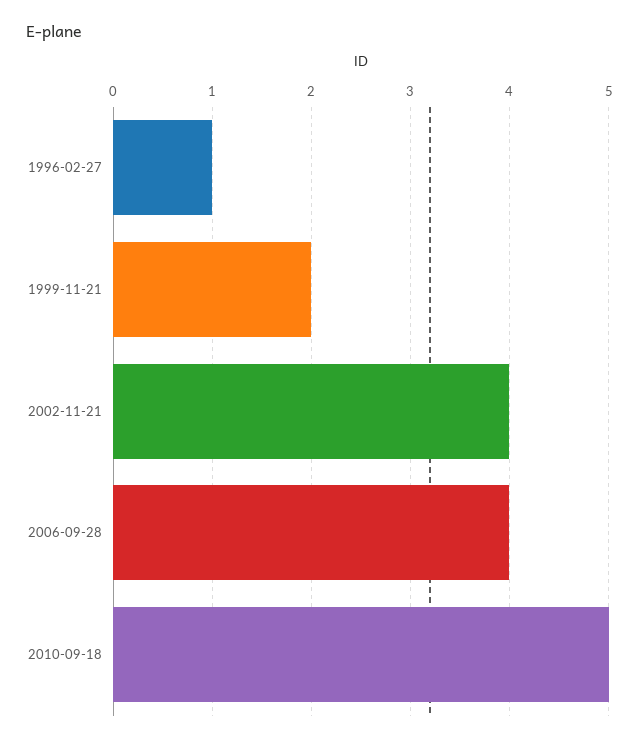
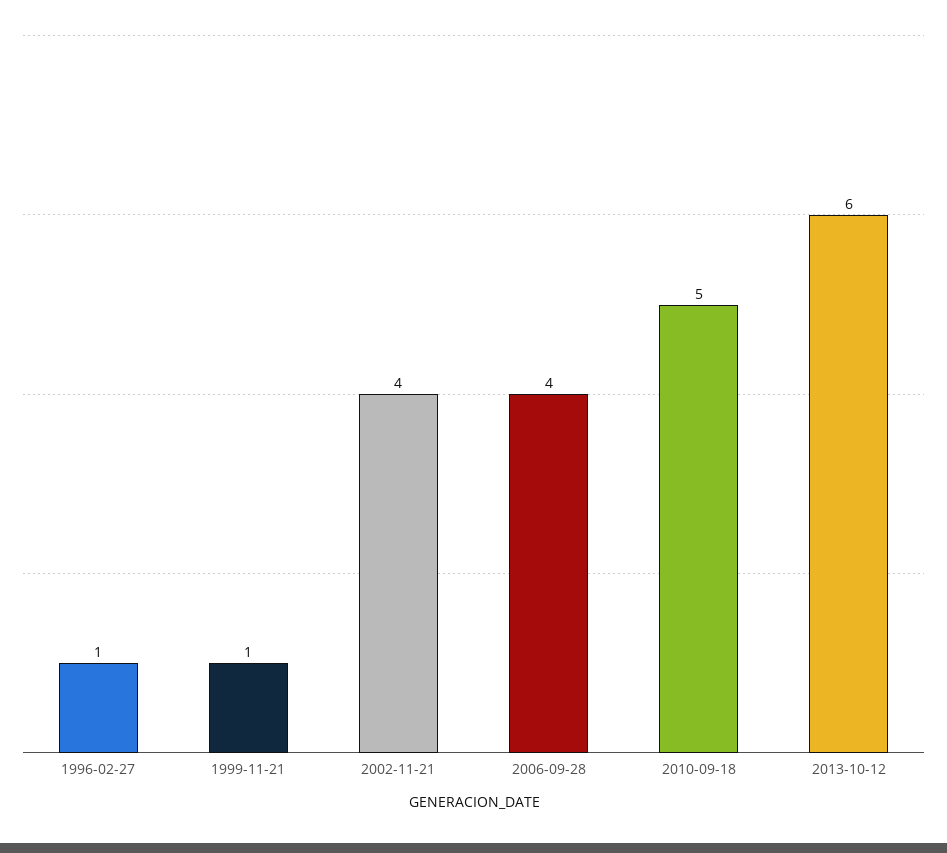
1999-11-21: 2 -> 1
2013-10-12: none -> 6

